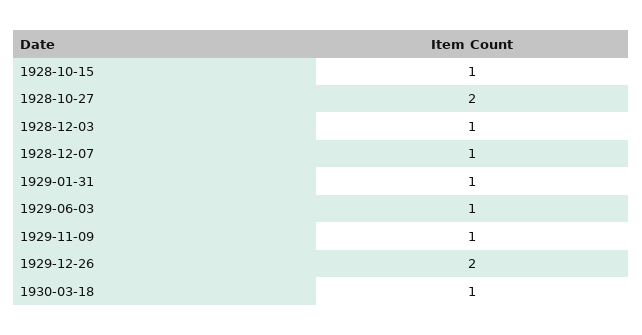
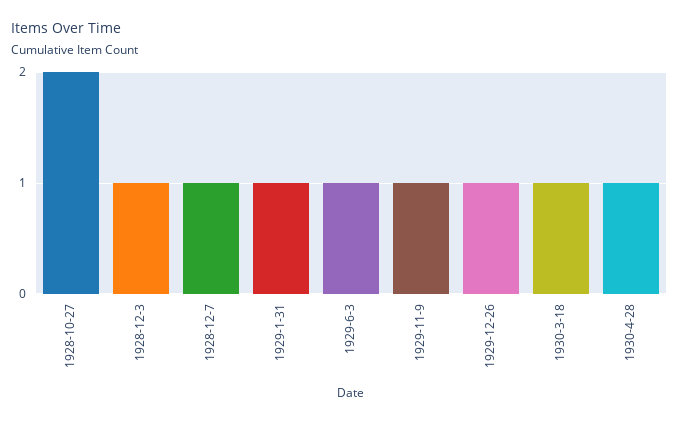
1928-10-15: 1 -> none
1929-12-26: 2 -> 1
1930-4-28: none -> 1

